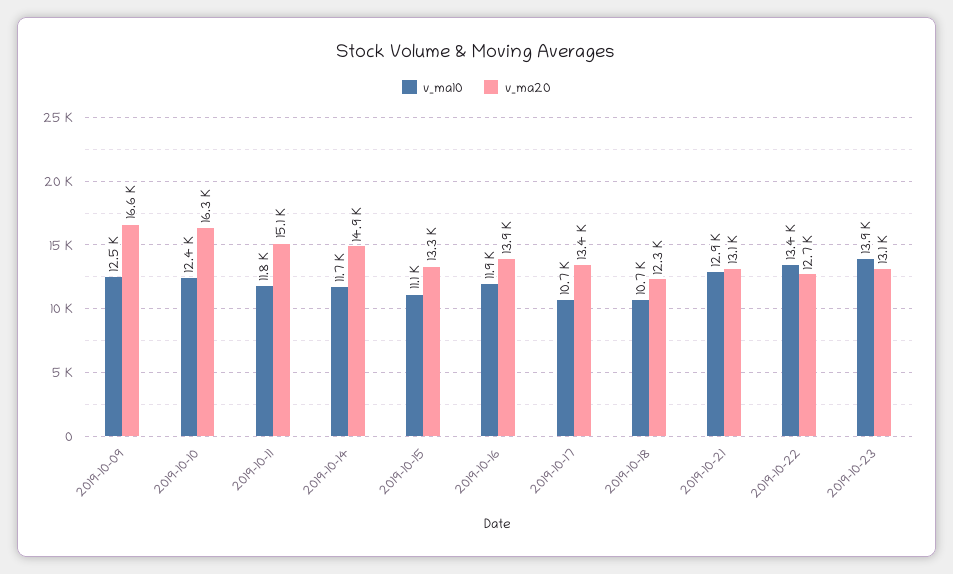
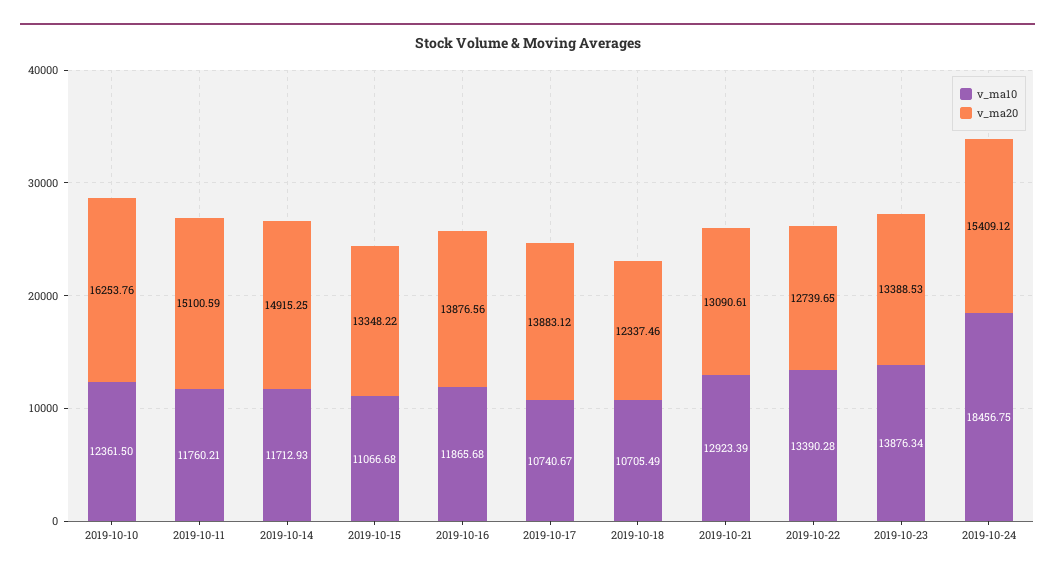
v_ma10, 2019-10-09: 12500 -> none
v_ma20, 2019-10-09: 16600 -> none
v_ma20, 2019-10-17: 13400 -> 13883.12
v_ma20, 2019-10-23: 13100 -> 13388.53
v_ma10, 2019-10-24: none -> 18456.75
v_ma20, 2019-10-24: none -> 15409.12

